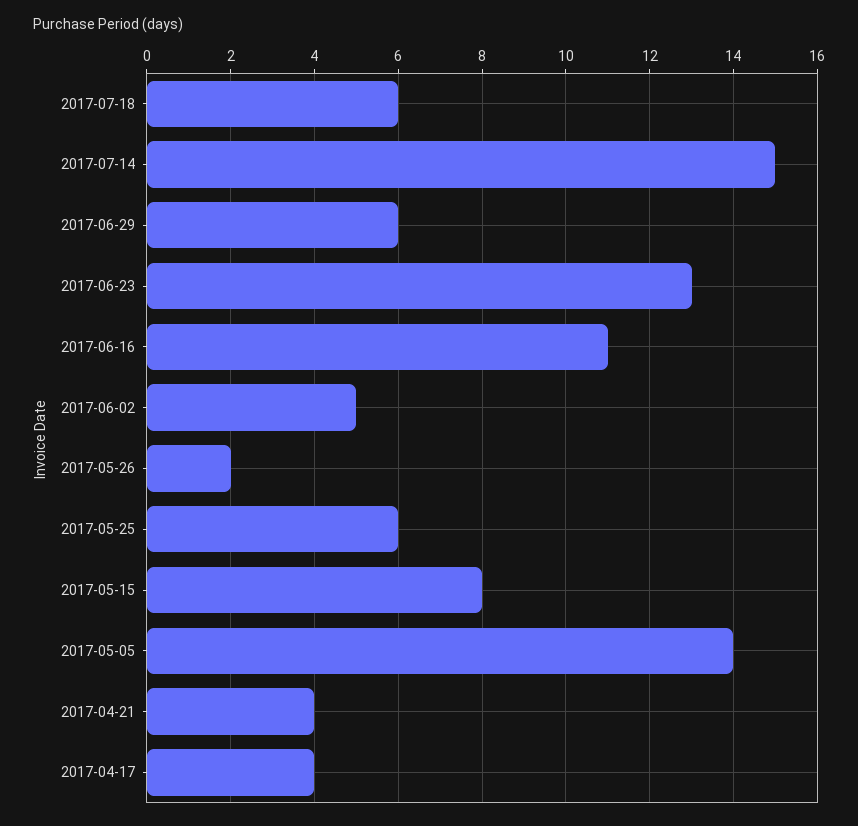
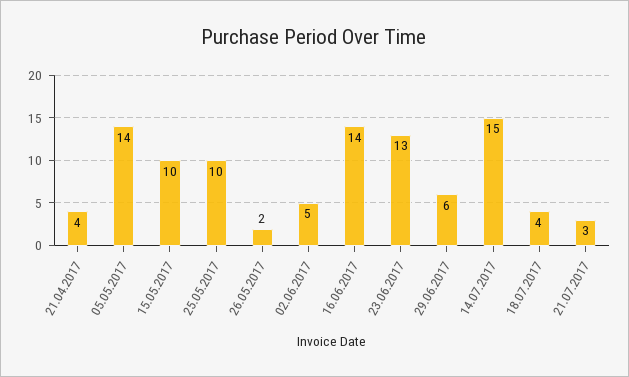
2017-07-18: 6 -> 4
2017-06-16: 11 -> 14
2017-05-25: 6 -> 10
2017-05-15: 8 -> 10
2017-04-17: 4 -> none
21.07.2017: none -> 3

